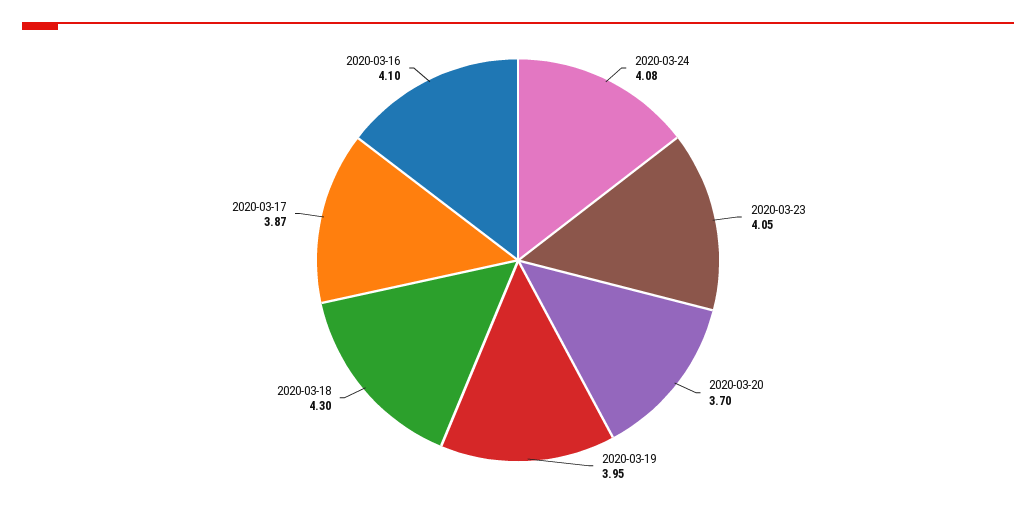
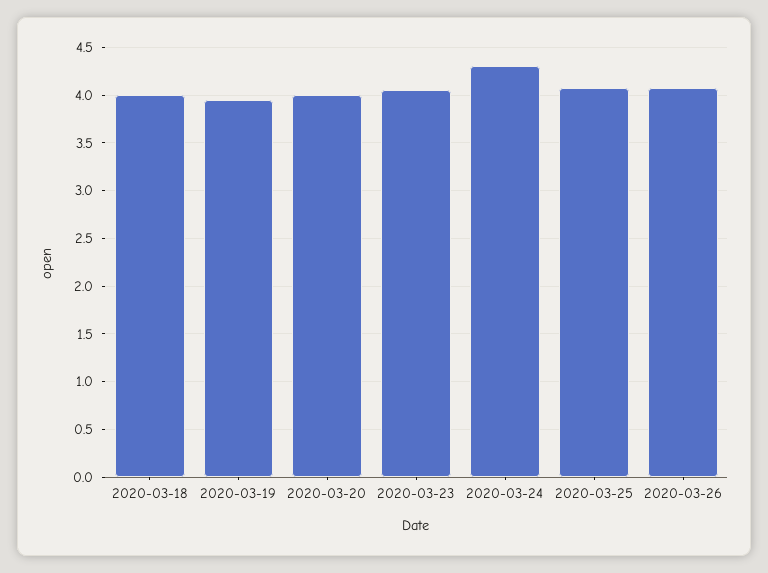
2020-03-24: 4.08 -> 4.3
2020-03-20: 3.7 -> 4
2020-03-18: 4.3 -> 4
2020-03-17: 3.87 -> none
2020-03-16: 4.1 -> none
2020-03-25: none -> 4.1
2020-03-26: none -> 4.1

